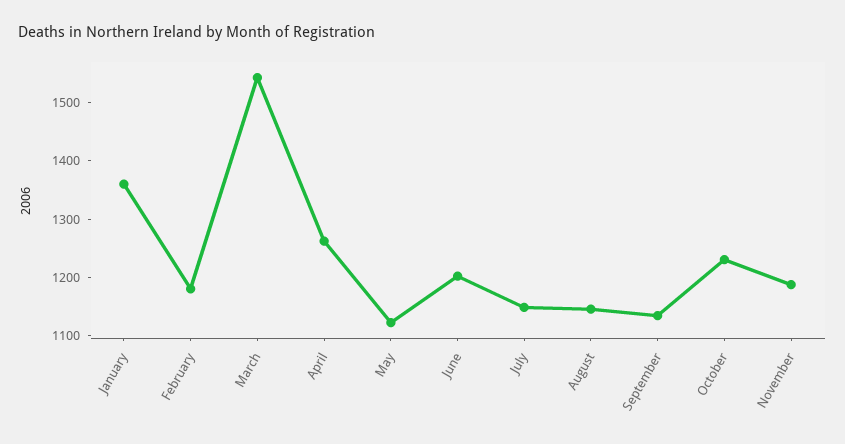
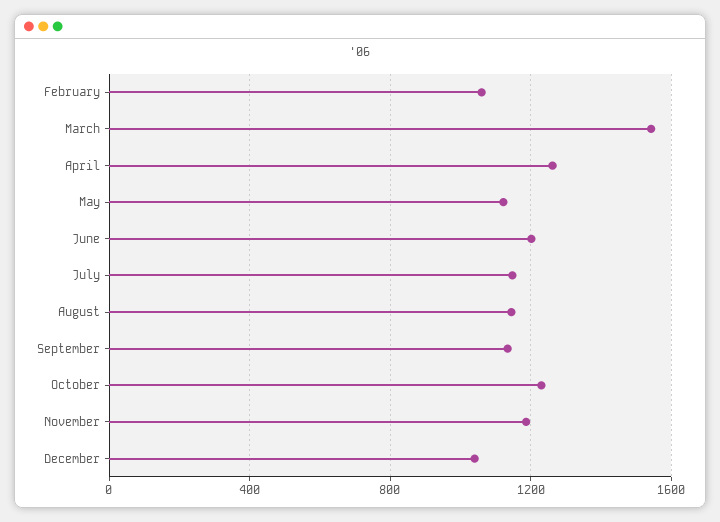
January: 1360 -> none
February: 1180 -> 1050
December: none -> 1050

